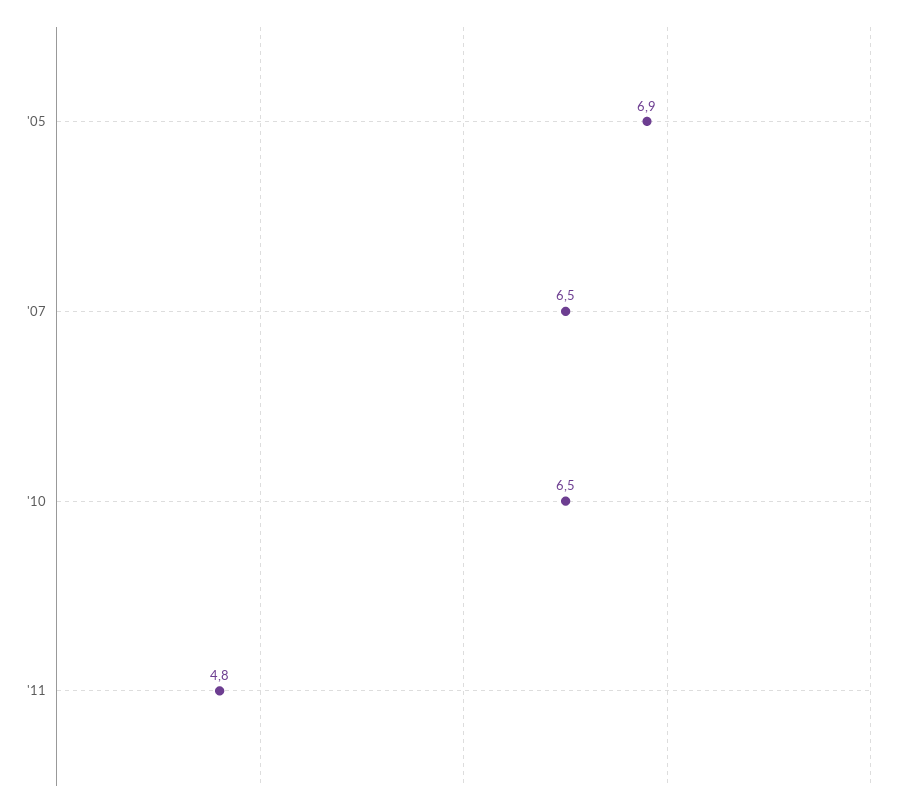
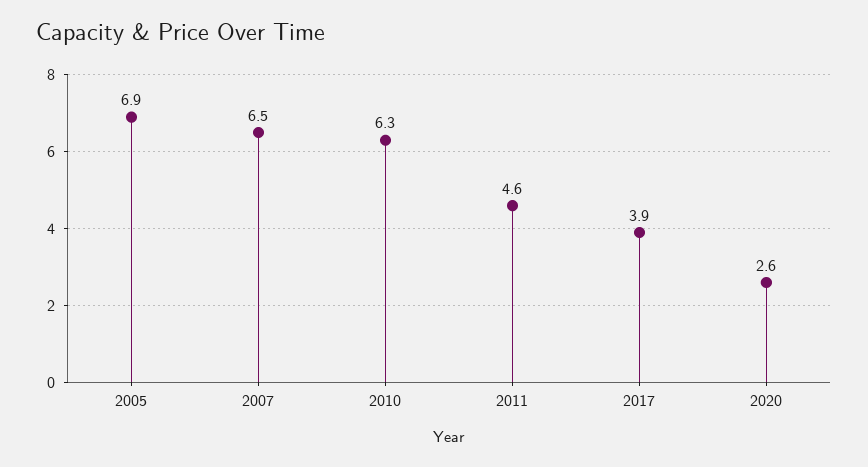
'10: 6.5 -> 6.3
'11: 4.8 -> 4.6
2017: none -> 3.9
2020: none -> 2.6

